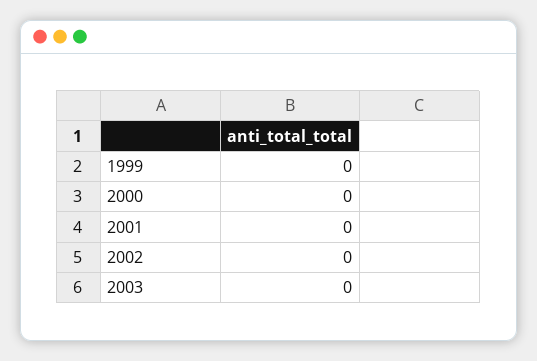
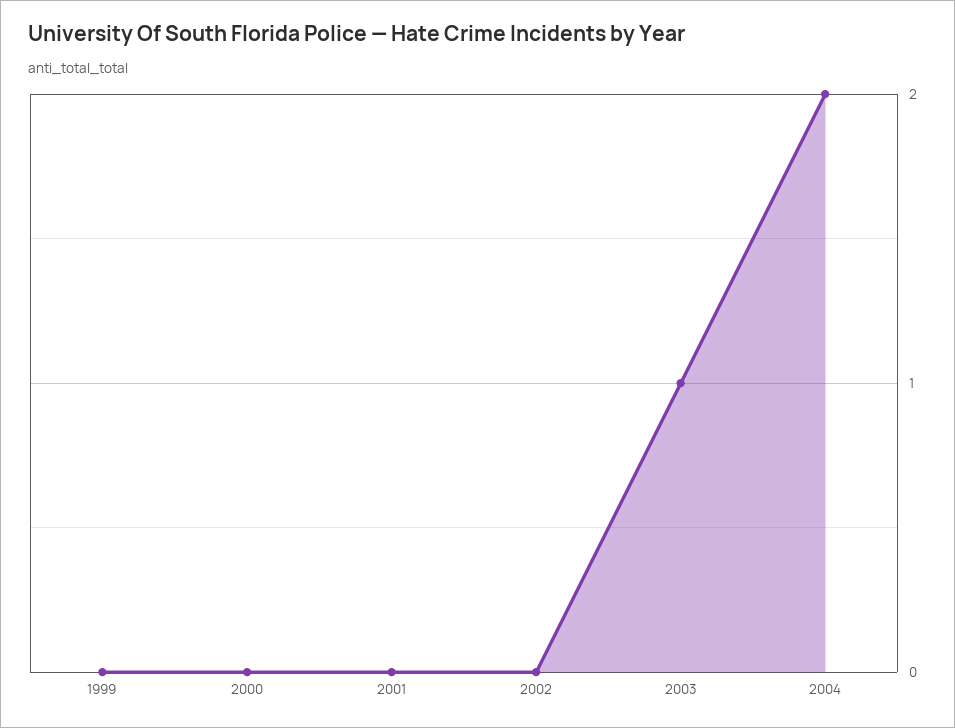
2003: 0 -> 1
2004: none -> 2

